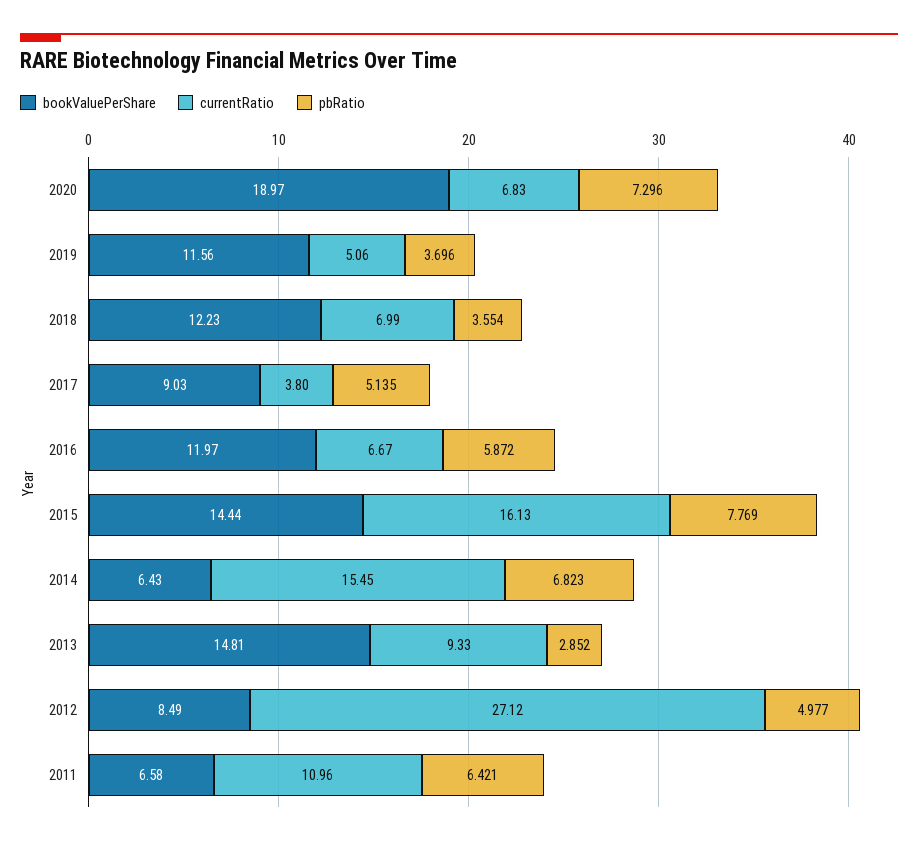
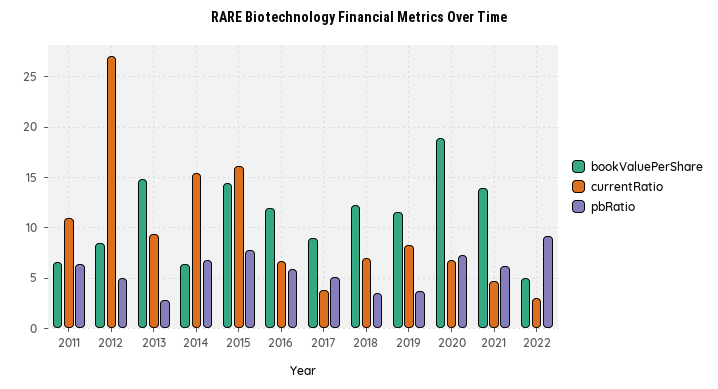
currentRatio, 2019: 5.06 -> 8
bookValuePerShare, 2021: none -> 14
currentRatio, 2021: none -> 5
pbRatio, 2021: none -> 6
bookValuePerShare, 2022: none -> 5
currentRatio, 2022: none -> 3
pbRatio, 2022: none -> 9

